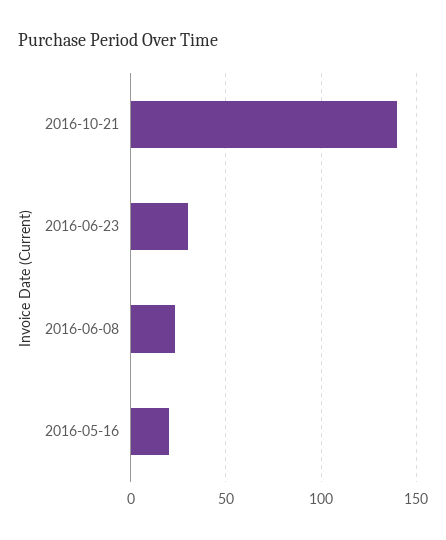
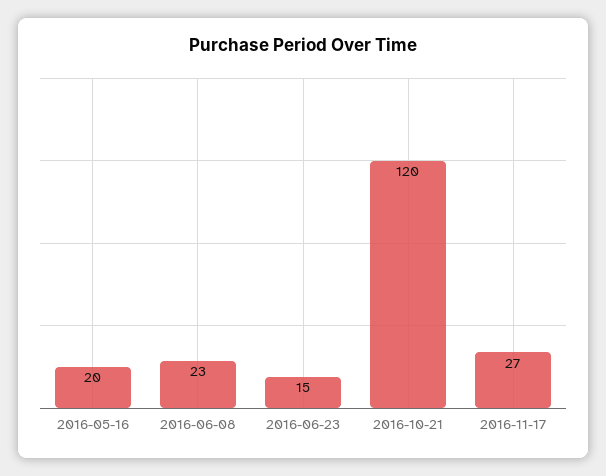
2016-10-21: 140 -> 120
2016-06-23: 30 -> 15
2016-11-17: none -> 27

